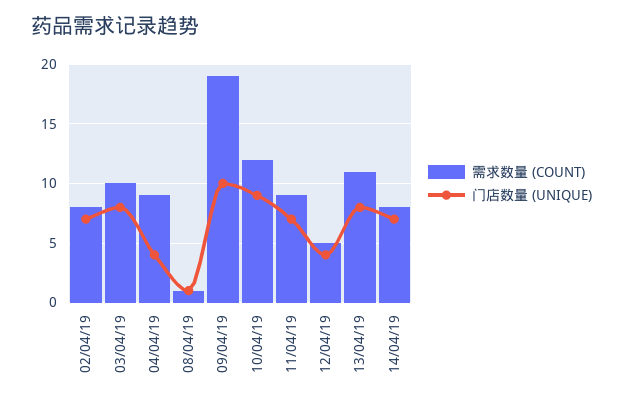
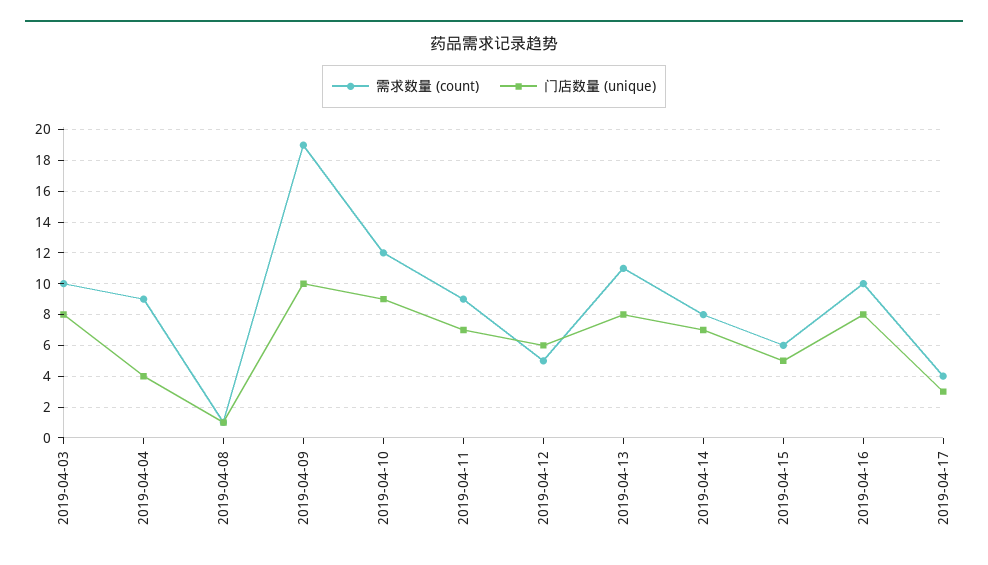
需求数量 (COUNT), 02/04/19: 8 -> none
门店数量 (UNIQUE), 02/04/19: 7 -> none
门店数量 (UNIQUE), 12/04/19: 4 -> 6
需求数量 (COUNT), 2019-04-15: none -> 6
门店数量 (UNIQUE), 2019-04-15: none -> 5
需求数量 (COUNT), 2019-04-16: none -> 10
门店数量 (UNIQUE), 2019-04-16: none -> 8
需求数量 (COUNT), 2019-04-17: none -> 4
门店数量 (UNIQUE), 2019-04-17: none -> 3

